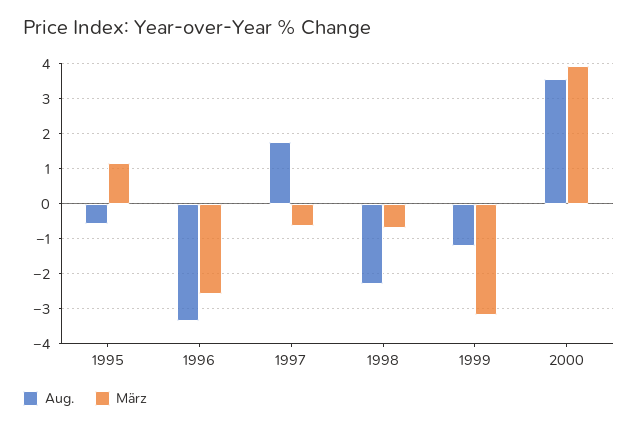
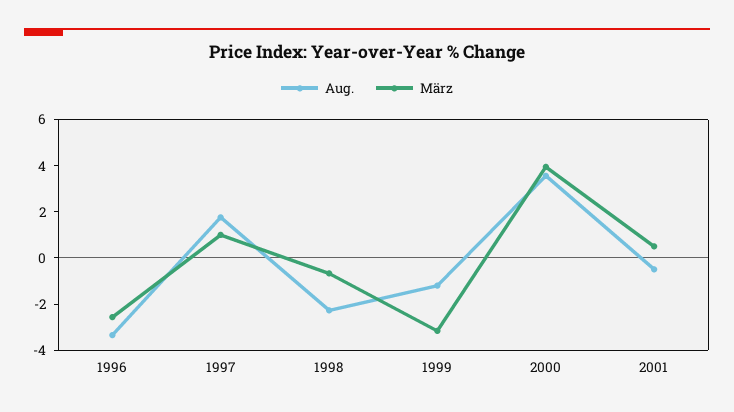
Aug., 1995: -0.6 -> none
März, 1995: 1.2 -> none
März, 1997: -0.6 -> 1
Aug., 2001: none -> -0.5
März, 2001: none -> 0.5

